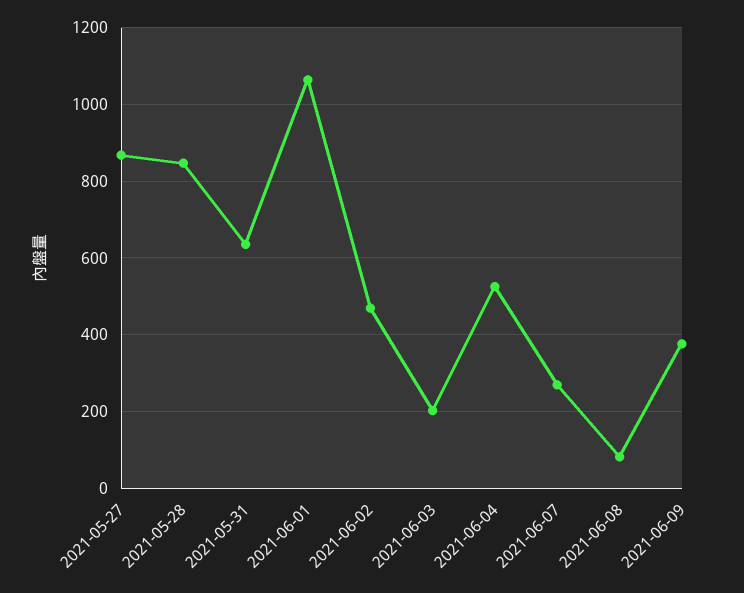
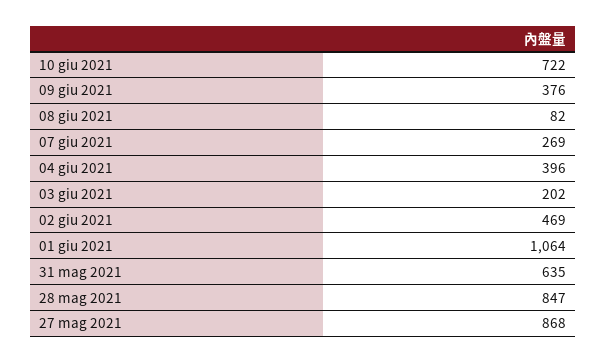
2021-06-04: 520 -> 396
10 giu 2021: none -> 722

